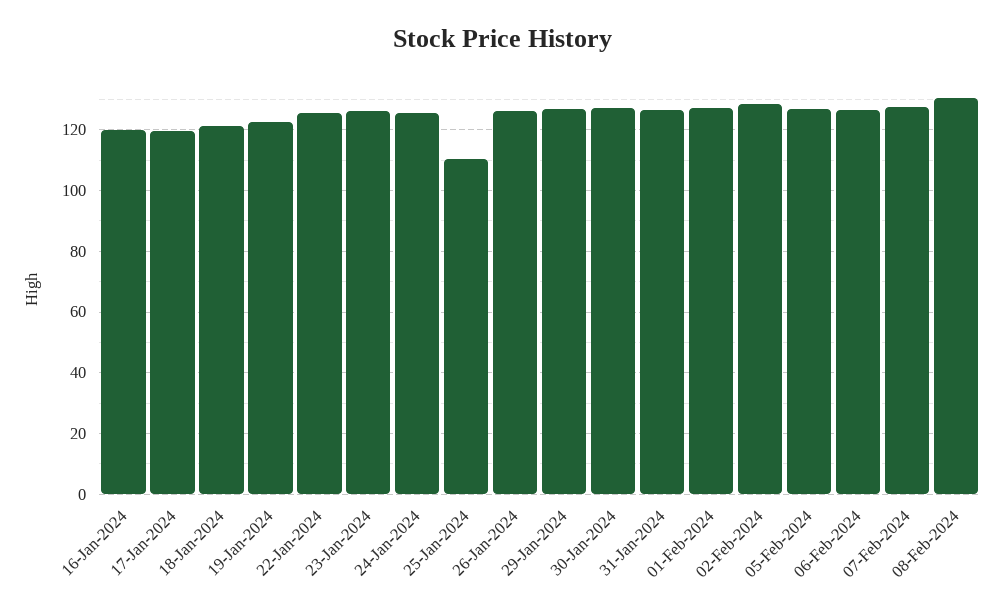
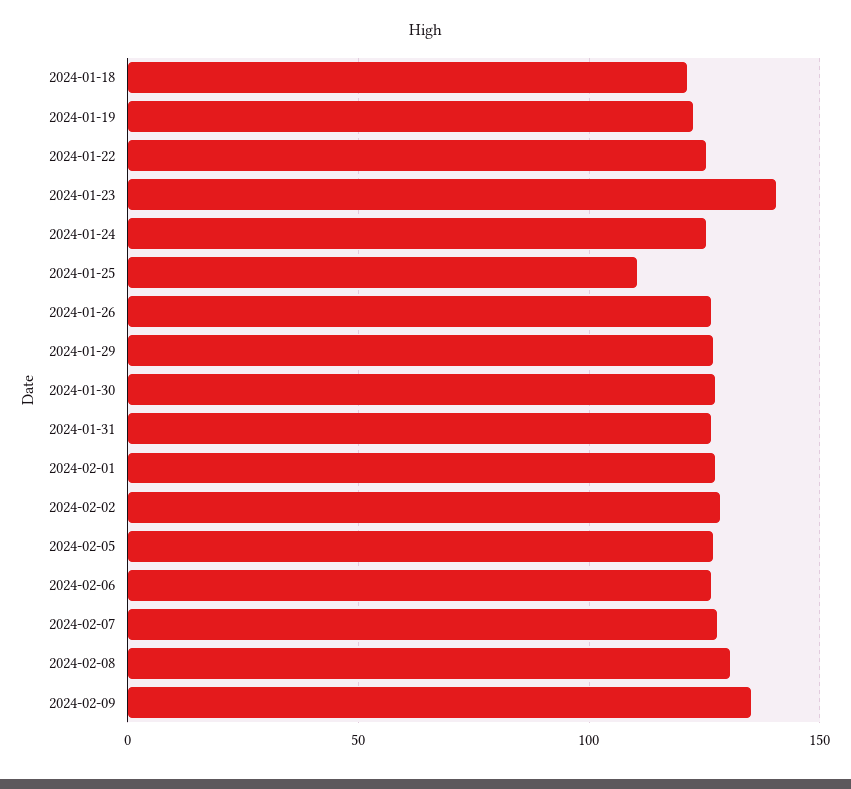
16-Jan-2024: 120 -> none
17-Jan-2024: 120 -> none
23-Jan-2024: 126 -> 140
2024-02-09: none -> 135

